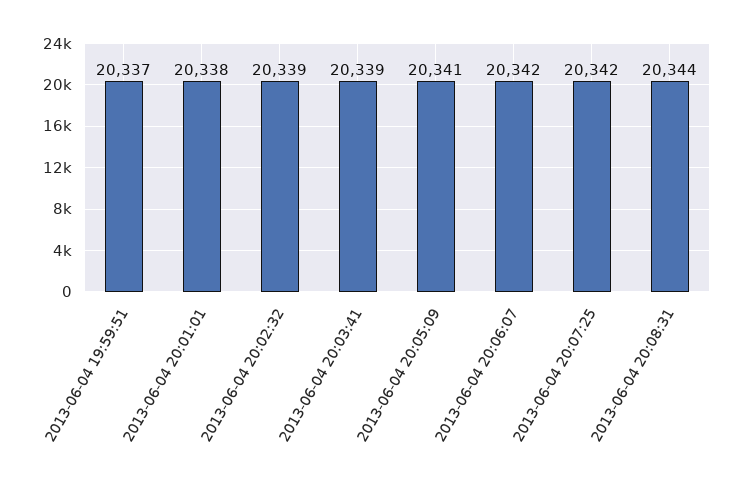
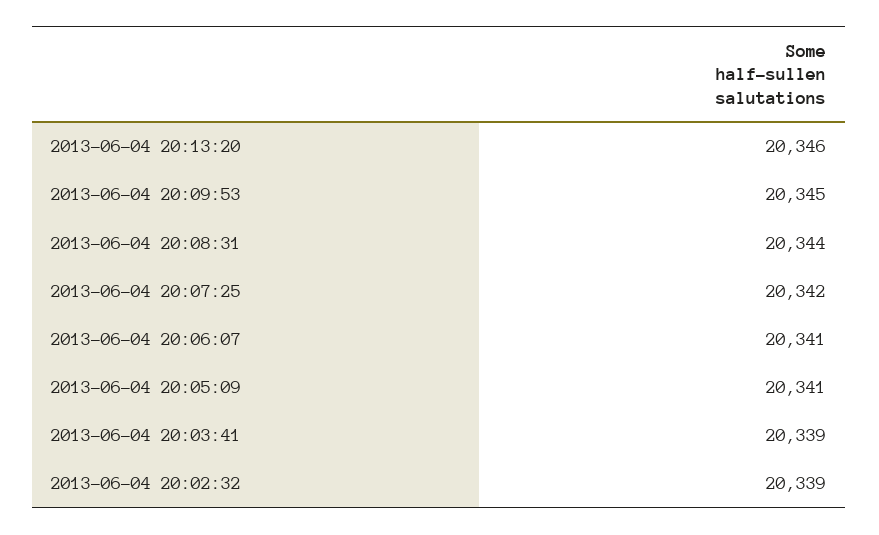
2013-06-04 19:59:51: 20337 -> none
2013-06-04 20:01:01: 20338 -> none
2013-06-04 20:06:07: 20342 -> 20341
2013-06-04 20:13:20: none -> 20346
2013-06-04 20:09:53: none -> 20345

